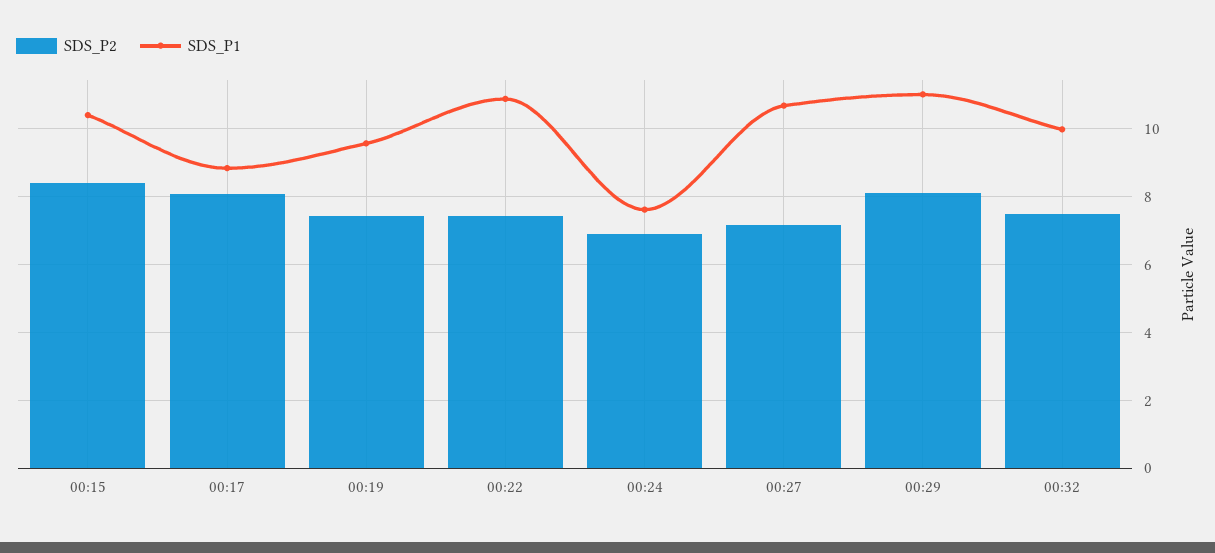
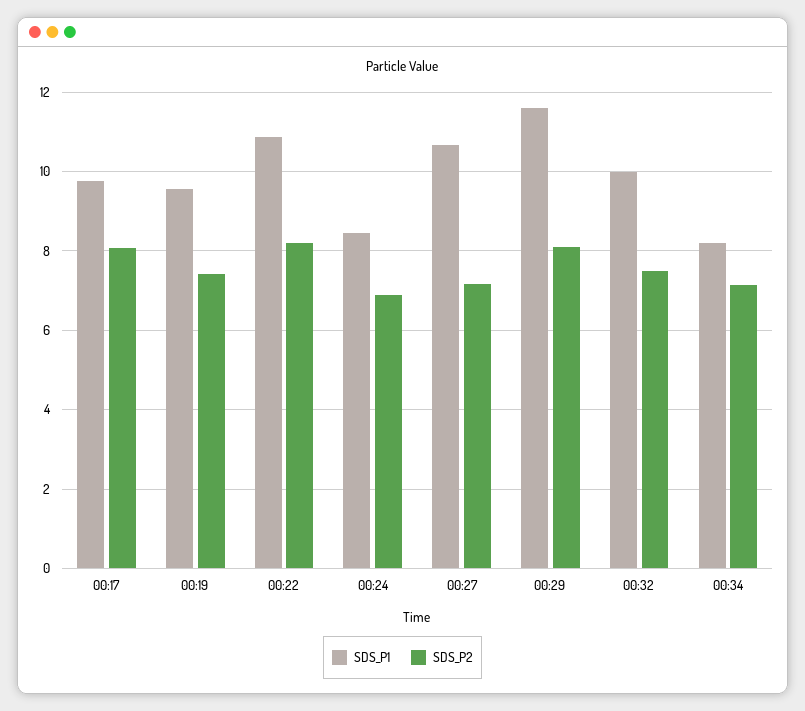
SDS_P2, 00:15: 8.4 -> none
SDS_P1, 00:15: 10.4 -> none
SDS_P1, 00:17: 8.8 -> 9.8
SDS_P2, 00:22: 7.4 -> 8.2
SDS_P1, 00:24: 7.6 -> 8.4
SDS_P1, 00:29: 11 -> 11.6
SDS_P1, 00:34: none -> 8.2
SDS_P2, 00:34: none -> 7.2

